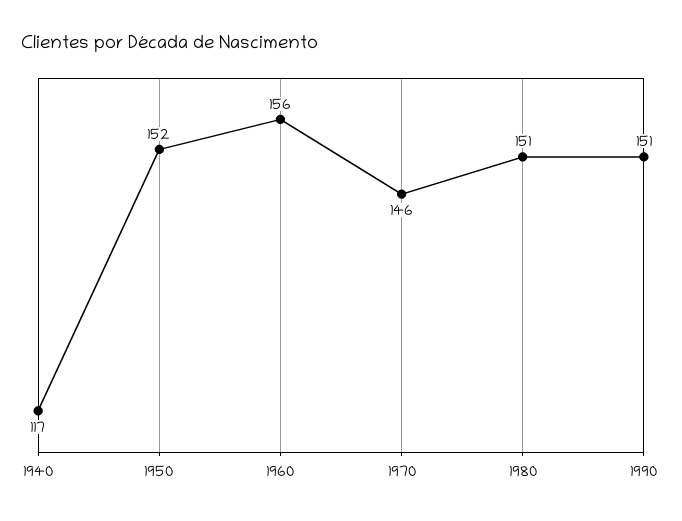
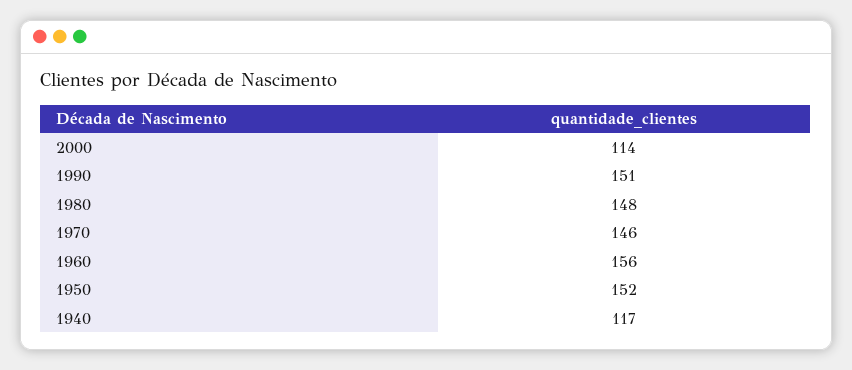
1980: 151 -> 148
2000: none -> 114

